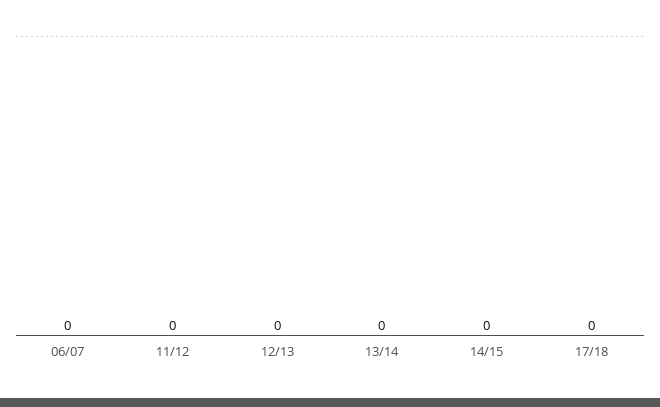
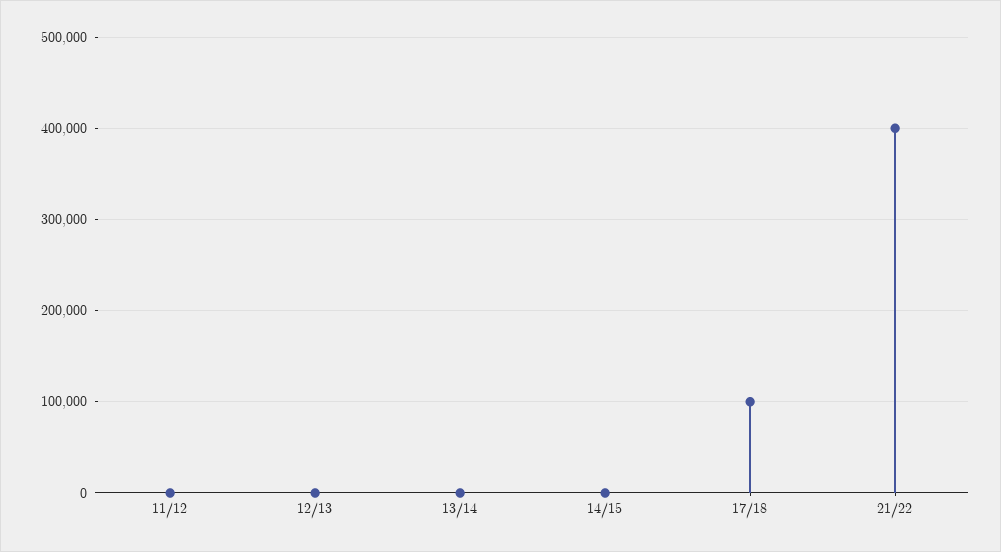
06/07: 0 -> none
17/18: 0 -> 100000
21/22: none -> 400000

